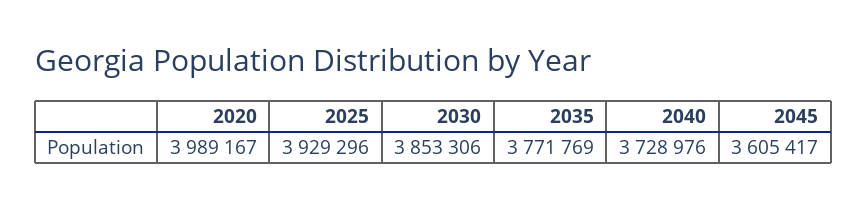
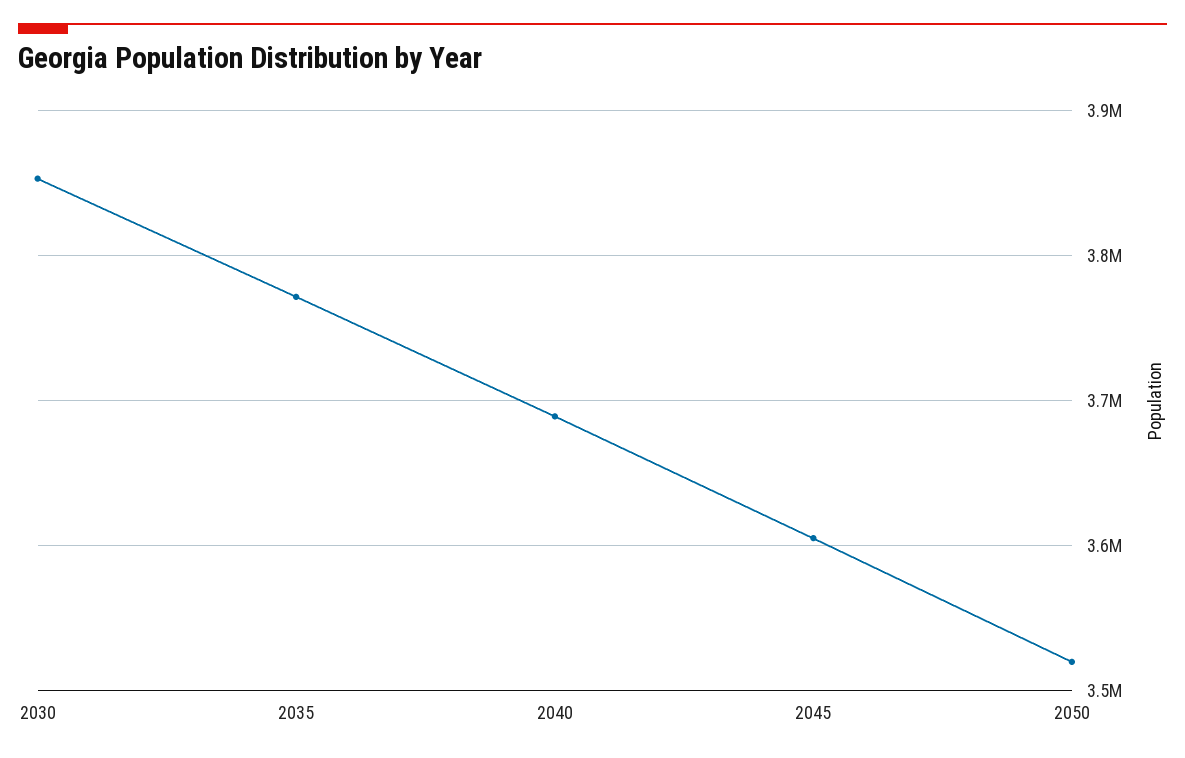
2020: 3989167 -> none
2025: 3929296 -> none
2040: 3728976 -> 3690000
2050: none -> 3520000

